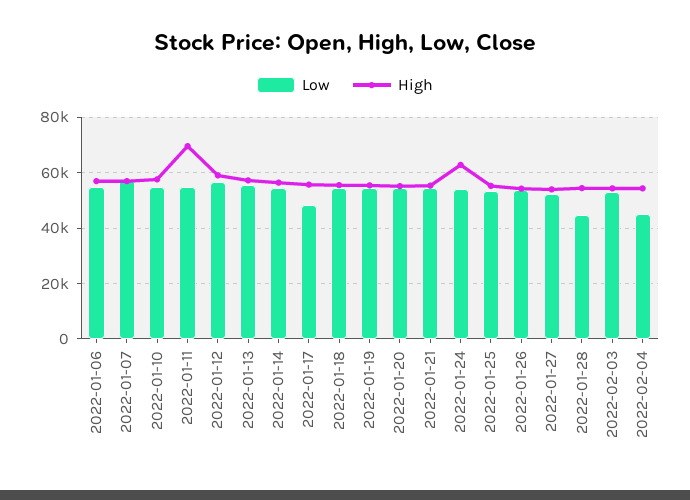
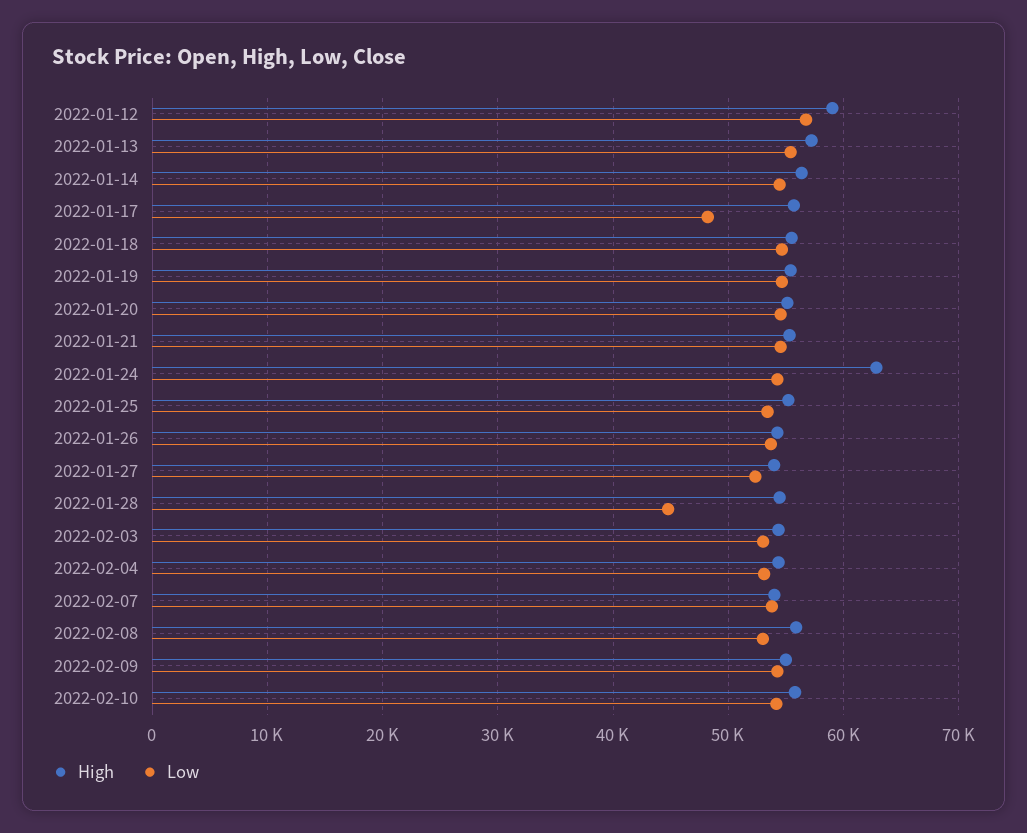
Low, 2022-01-06: 55000 -> none
High, 2022-01-06: 57500 -> none
Low, 2022-01-07: 57500 -> none
High, 2022-01-07: 57500 -> none
Low, 2022-01-10: 55000 -> none
High, 2022-01-10: 57500 -> none
Low, 2022-01-11: 55000 -> none
High, 2022-01-11: 70000 -> none
Low, 2022-02-04: 45000 -> 53000
High, 2022-02-07: none -> 54000
Low, 2022-02-07: none -> 54000
High, 2022-02-08: none -> 56000
Low, 2022-02-08: none -> 53000
High, 2022-02-09: none -> 55000
Low, 2022-02-09: none -> 54000
High, 2022-02-10: none -> 56000
Low, 2022-02-10: none -> 54000

